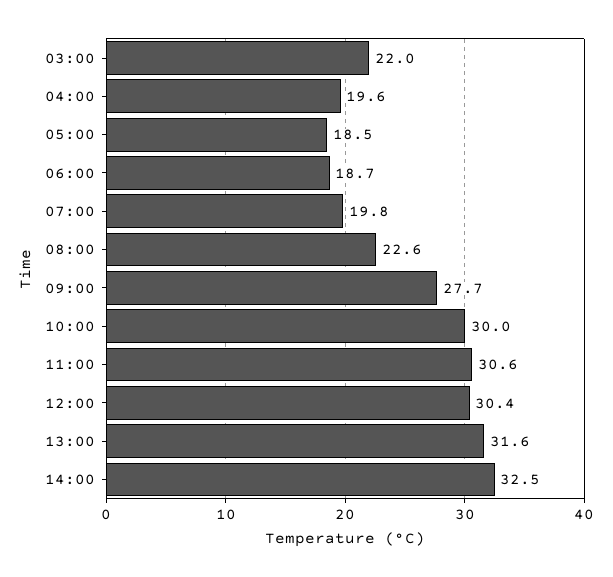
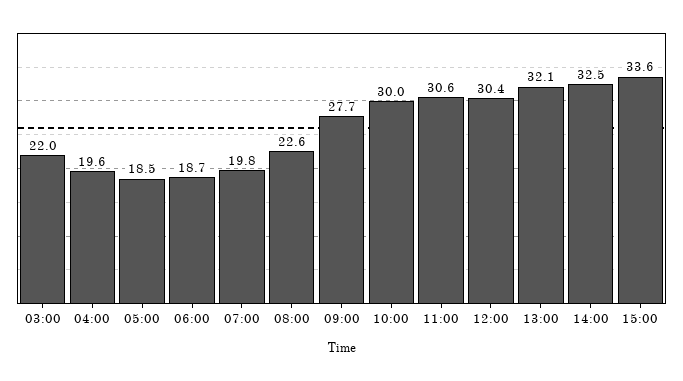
13:00: 31.6 -> 32.1
15:00: none -> 33.6

